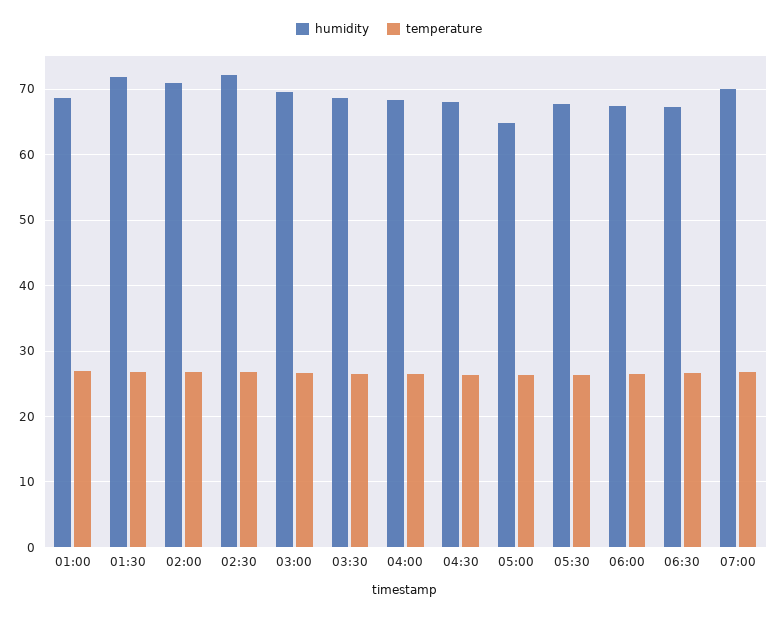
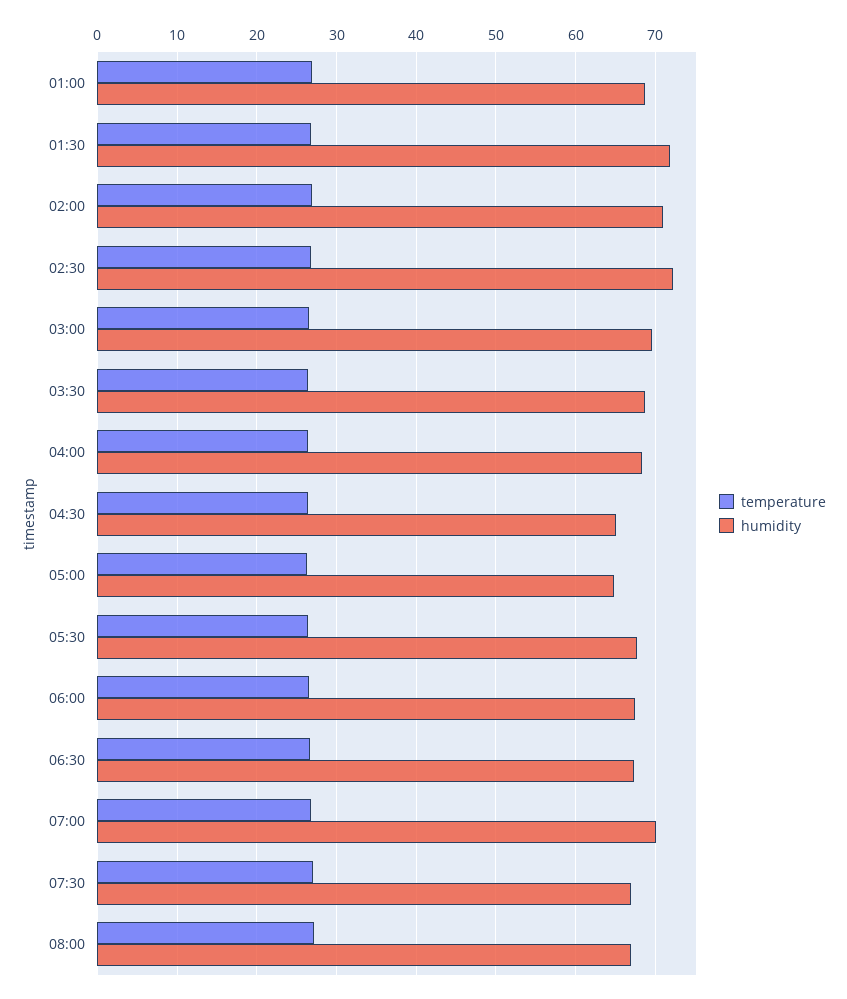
humidity, 04:30: 68 -> 65
temperature, 07:30: none -> 27
humidity, 07:30: none -> 67
temperature, 08:00: none -> 27
humidity, 08:00: none -> 67

